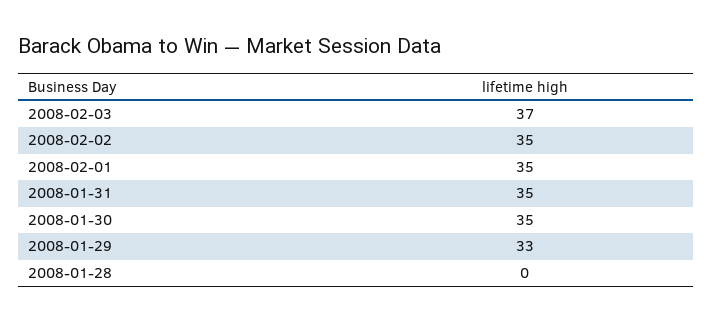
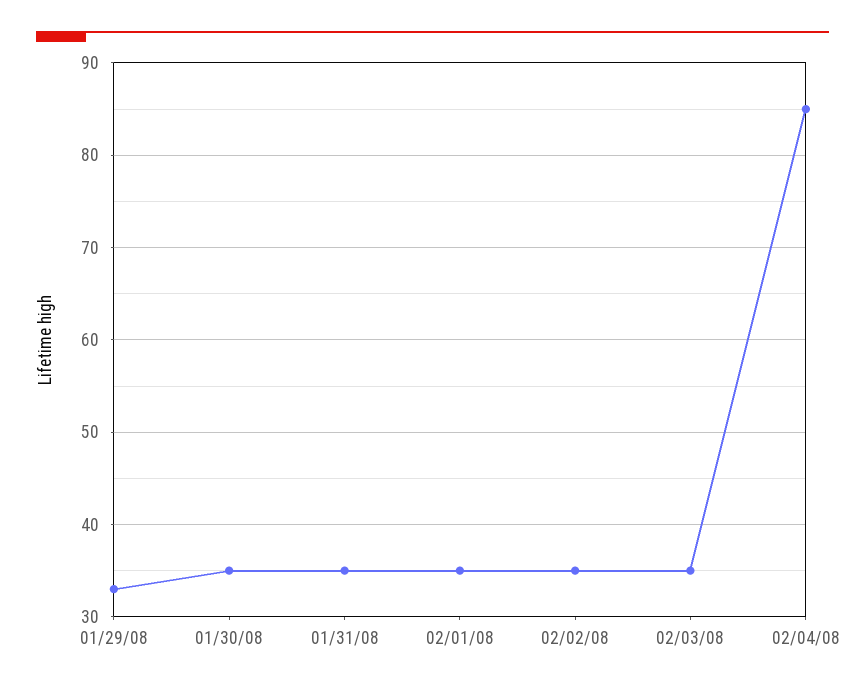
2008-02-03: 37 -> 35
2008-01-28: 0 -> none
02/04/08: none -> 85

